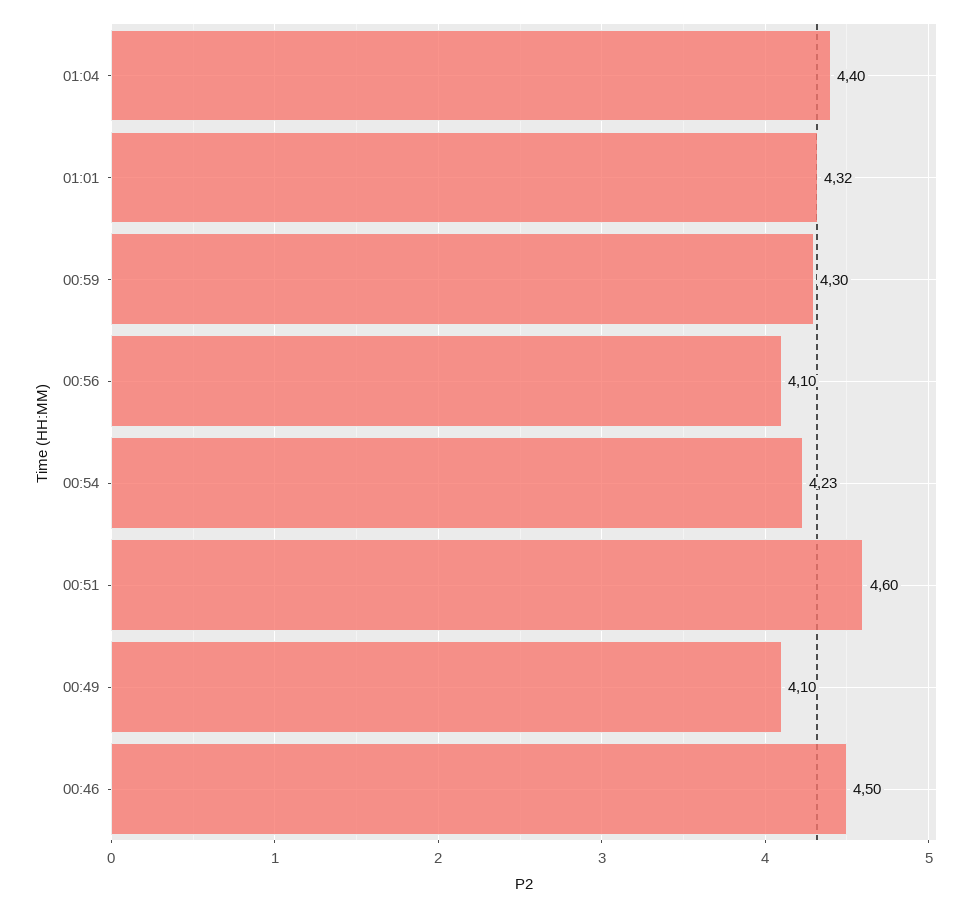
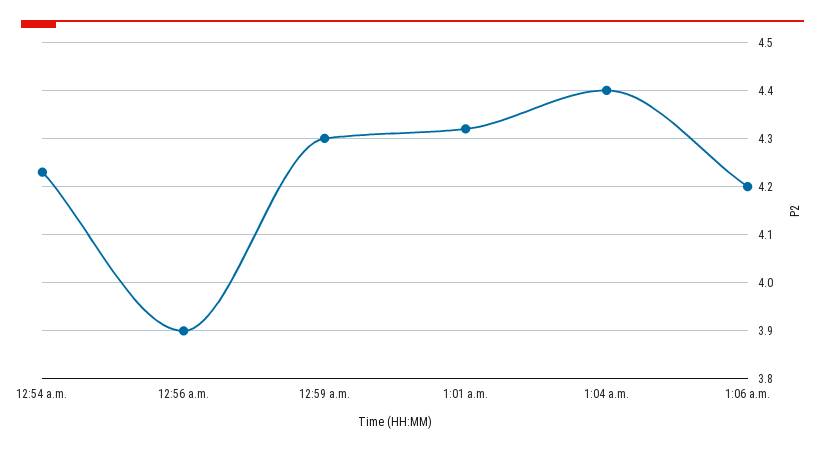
00:56: 4.1 -> 3.9
00:51: 4.6 -> none
00:49: 4.1 -> none
00:46: 4.5 -> none
1:06 a.m.: none -> 4.2

